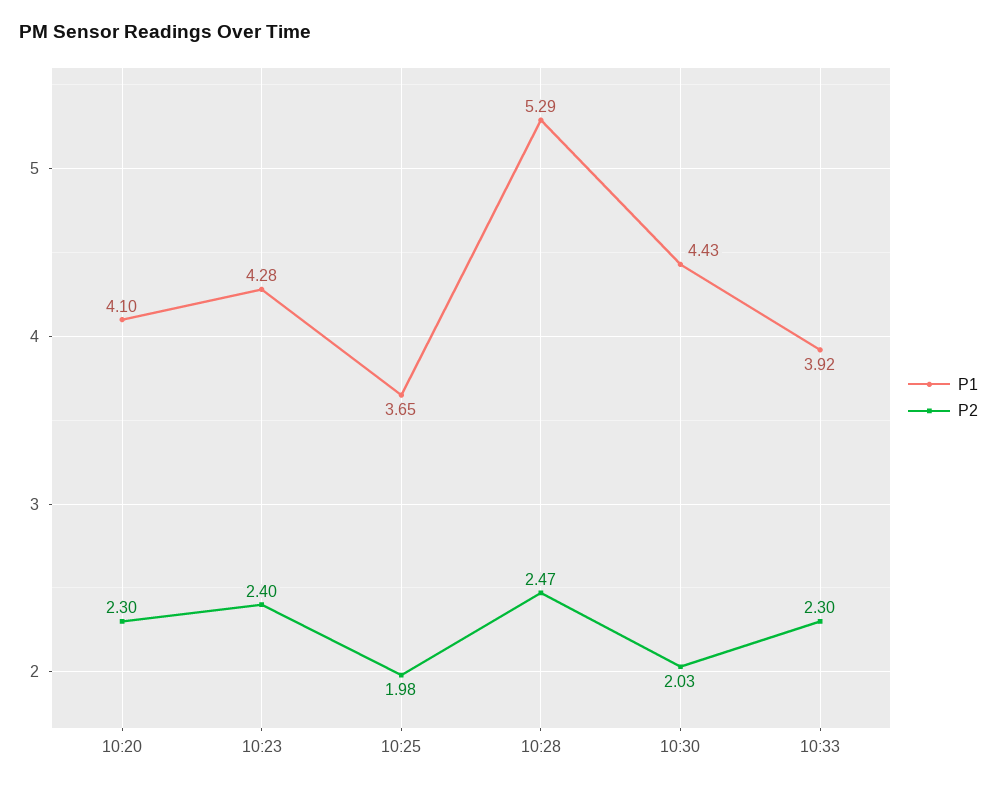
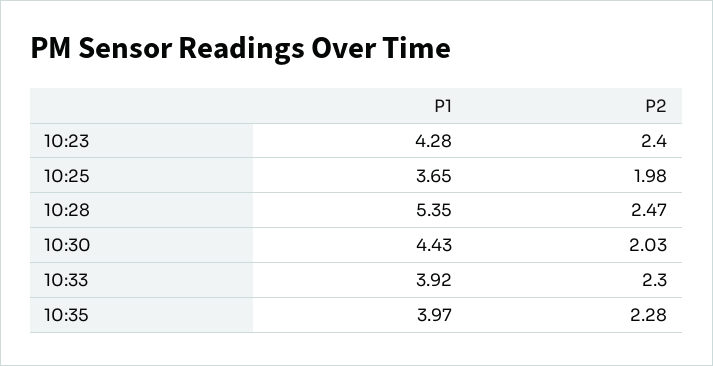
P1, 10:20: 4.1 -> none
P2, 10:20: 2.3 -> none
P1, 10:28: 5.29 -> 5.35
P1, 10:35: none -> 3.97
P2, 10:35: none -> 2.28

